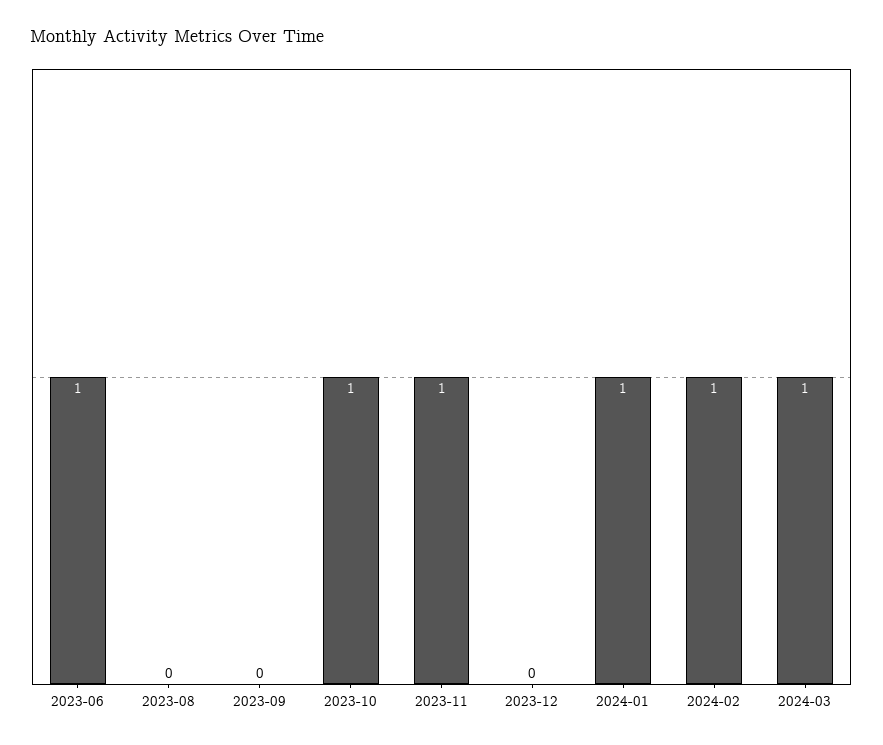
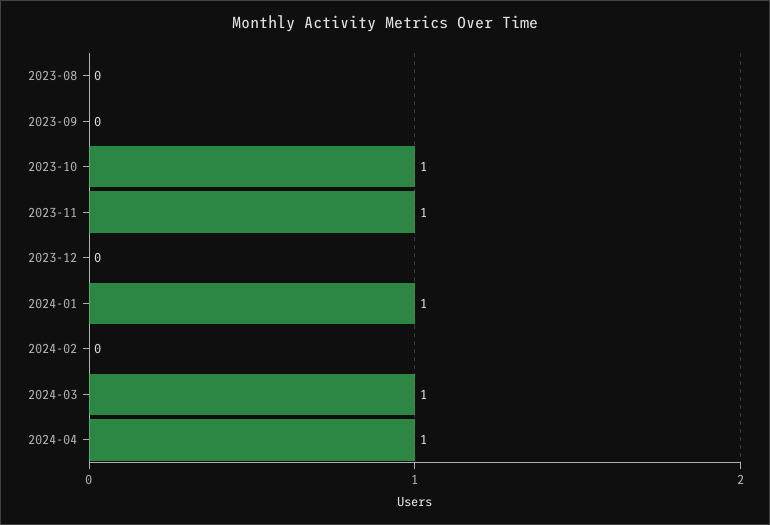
2023-06: 1 -> none
2024-02: 1 -> 0
2024-04: none -> 1

